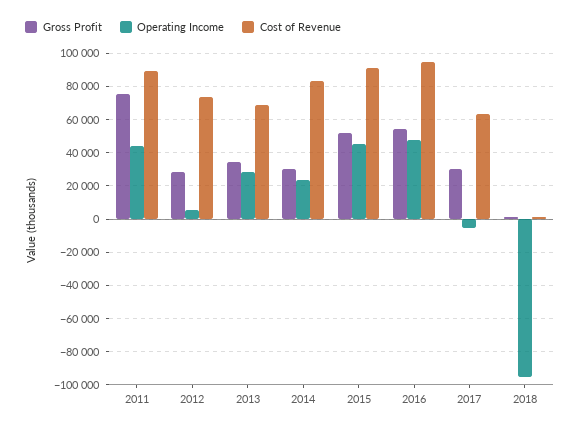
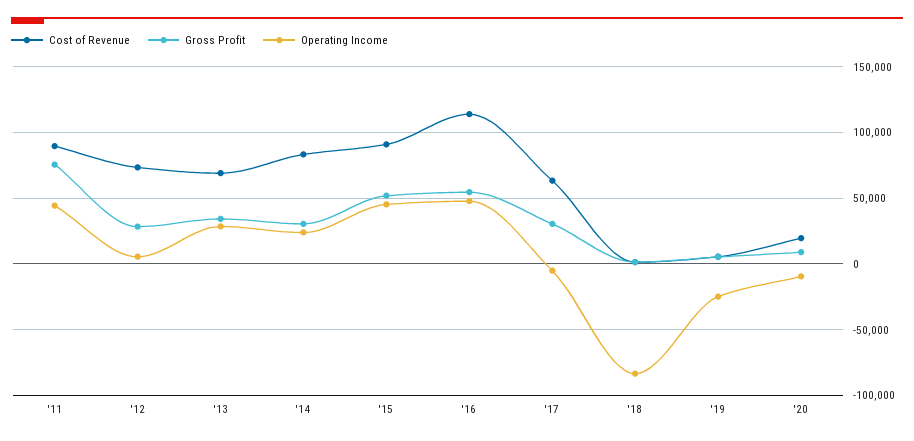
Cost of Revenue, 2016: 95000 -> 115000
Operating Income, 2018: -95000 -> -85000
Cost of Revenue, '19: none -> 5000
Gross Profit, '19: none -> 5000
Operating Income, '19: none -> -25000
Cost of Revenue, '20: none -> 20000
Gross Profit, '20: none -> 10000
Operating Income, '20: none -> -10000

